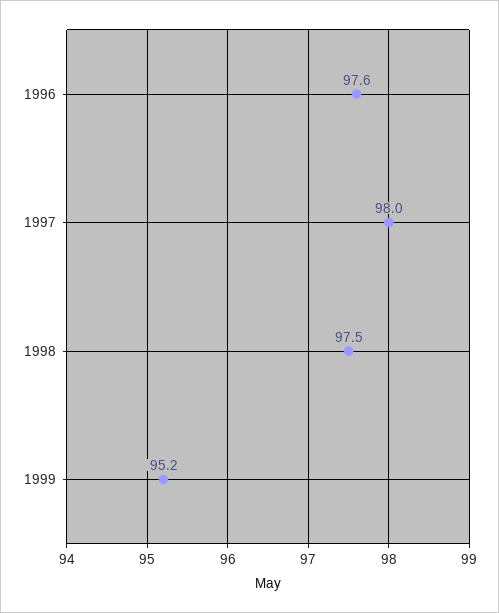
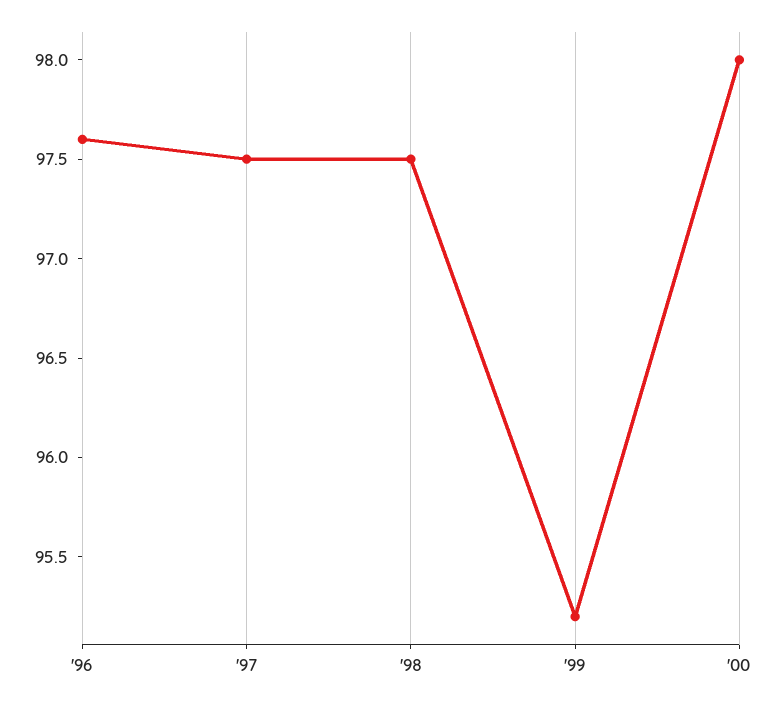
1997: 98 -> 97.5
'00: none -> 98

